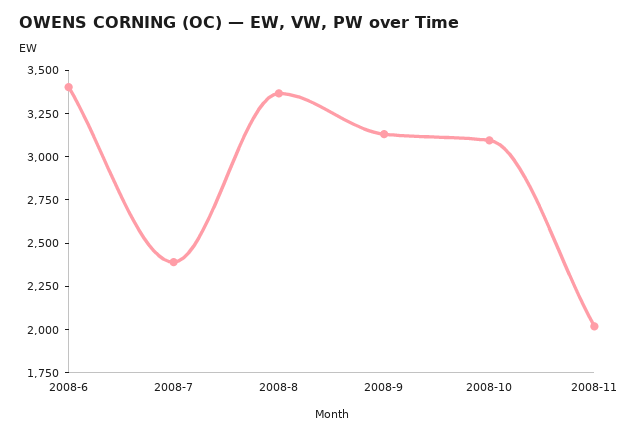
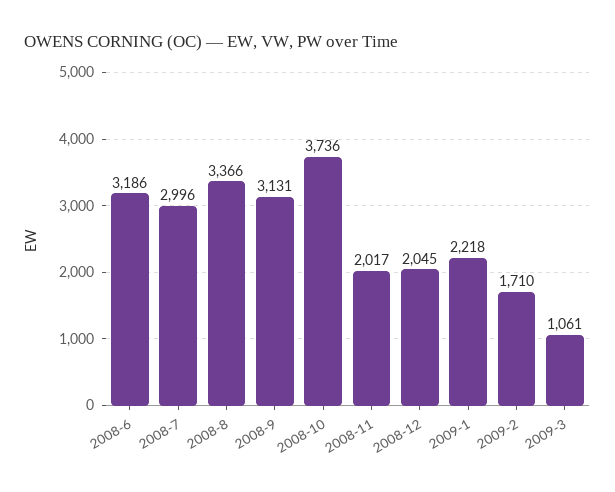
2008-6: 3400 -> 3186
2008-7: 2400 -> 2996
2008-10: 3100 -> 3736
2008-12: none -> 2045
2009-1: none -> 2218
2009-2: none -> 1710
2009-3: none -> 1061

